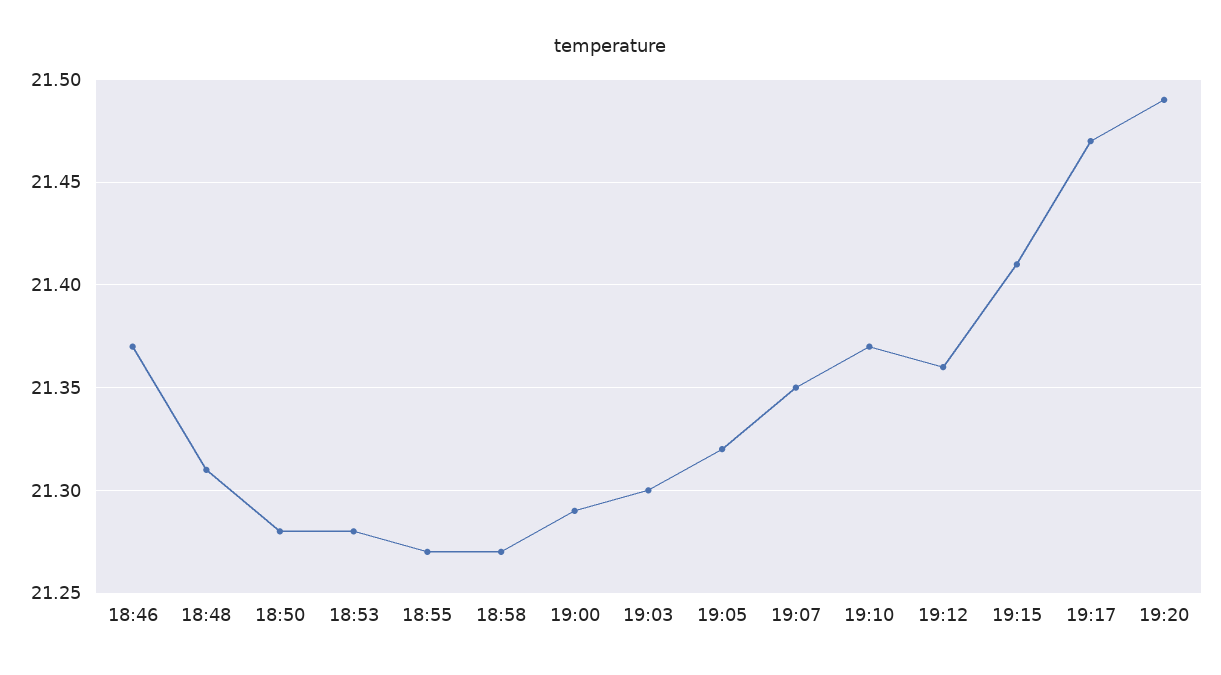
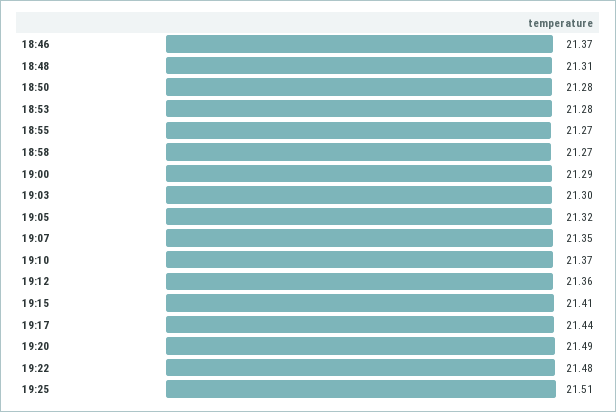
19:17: 21.47 -> 21.44
19:22: none -> 21.48
19:25: none -> 21.51

